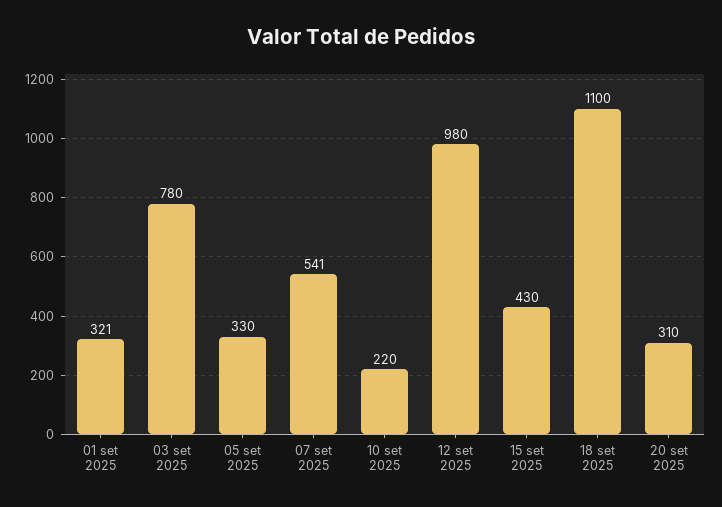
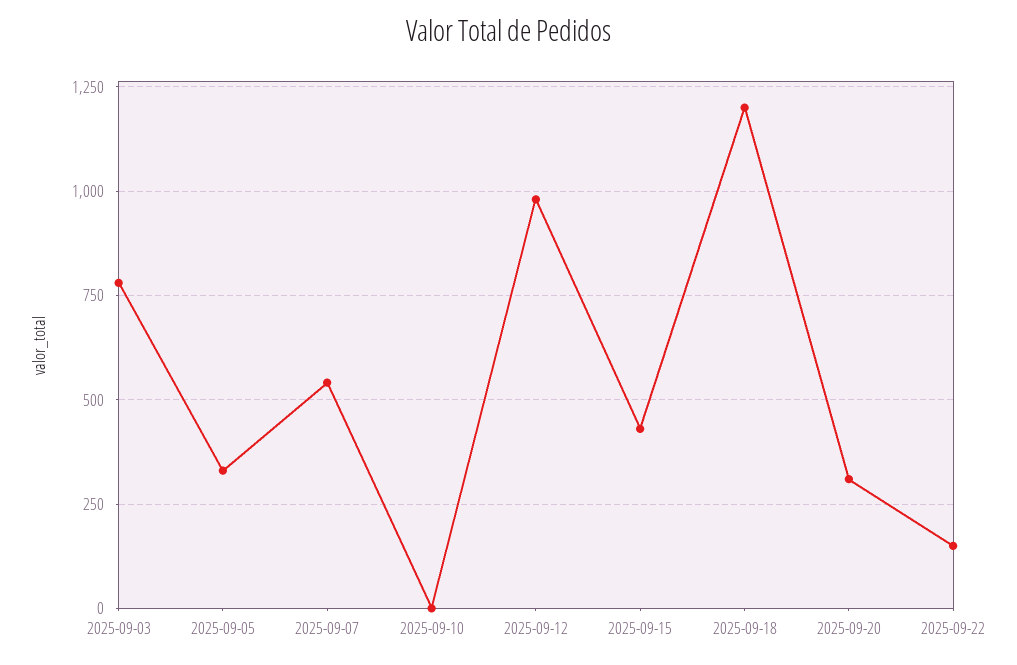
01 set 2025: 321 -> none
10 set 2025: 220 -> 0
18 set 2025: 1100 -> 1200
2025-09-22: none -> 150

